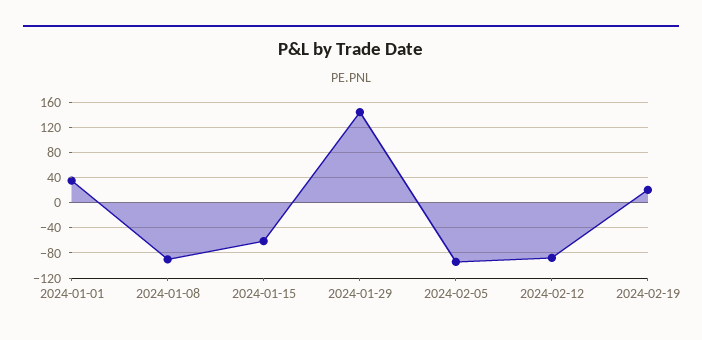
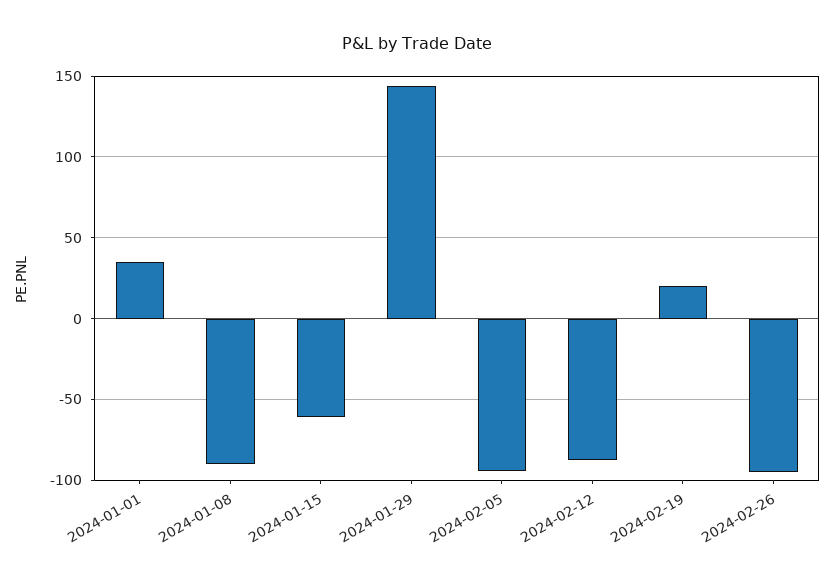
2024-02-26: none -> -95

